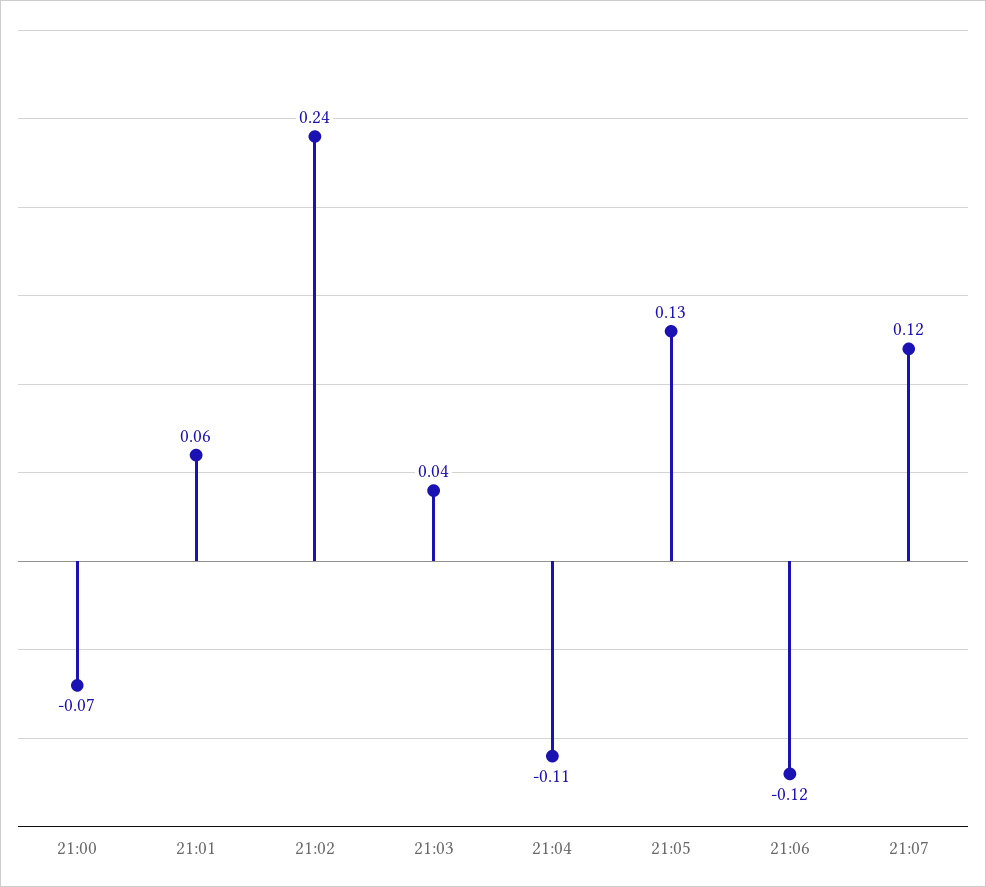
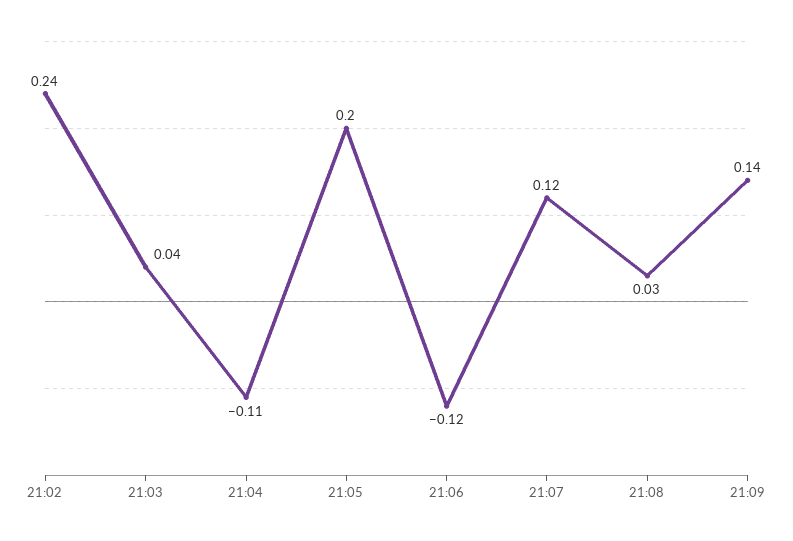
21:00: -0.07 -> none
21:01: 0.06 -> none
21:05: 0.13 -> 0.2
21:08: none -> 0.03
21:09: none -> 0.14

